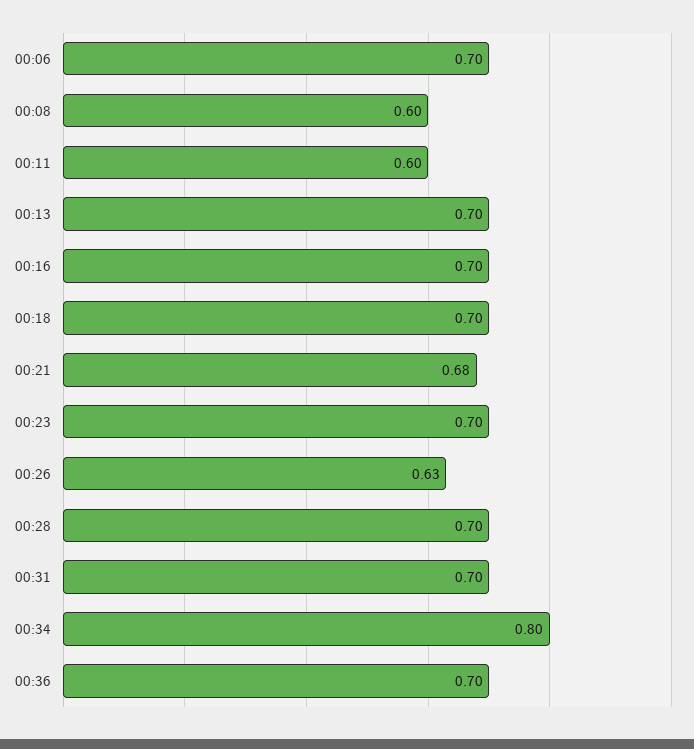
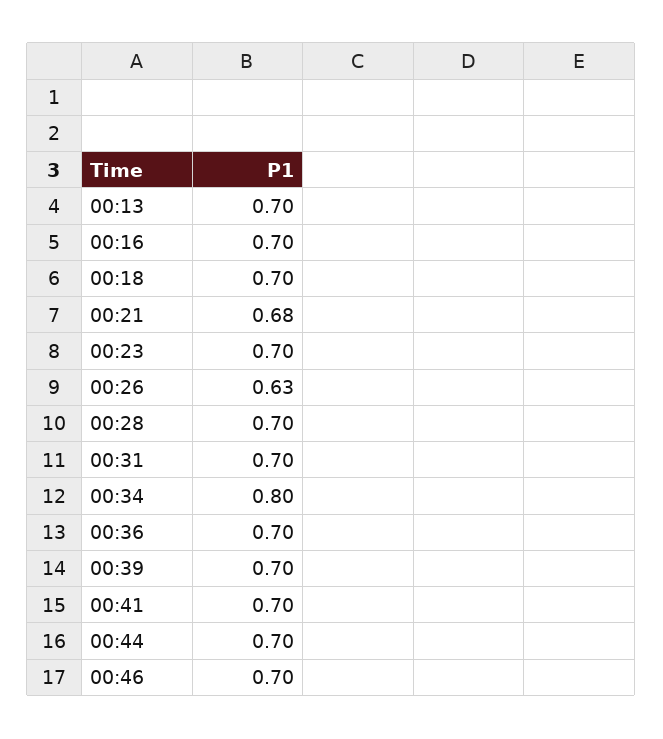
00:06: 0.7 -> none
00:08: 0.6 -> none
00:11: 0.6 -> none
00:39: none -> 0.7
00:41: none -> 0.7
00:44: none -> 0.7
00:46: none -> 0.7

